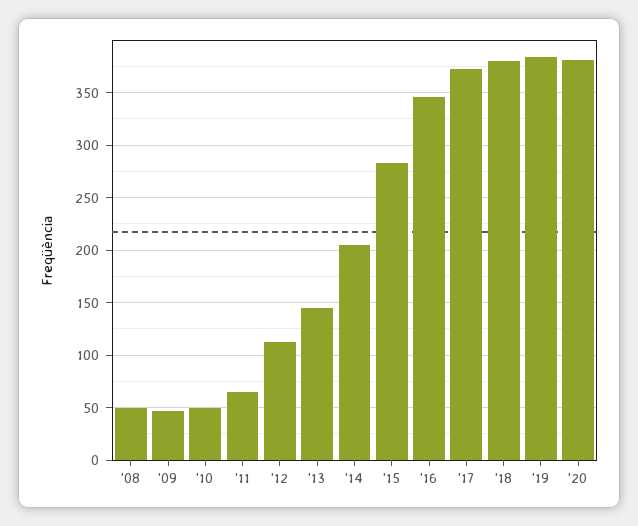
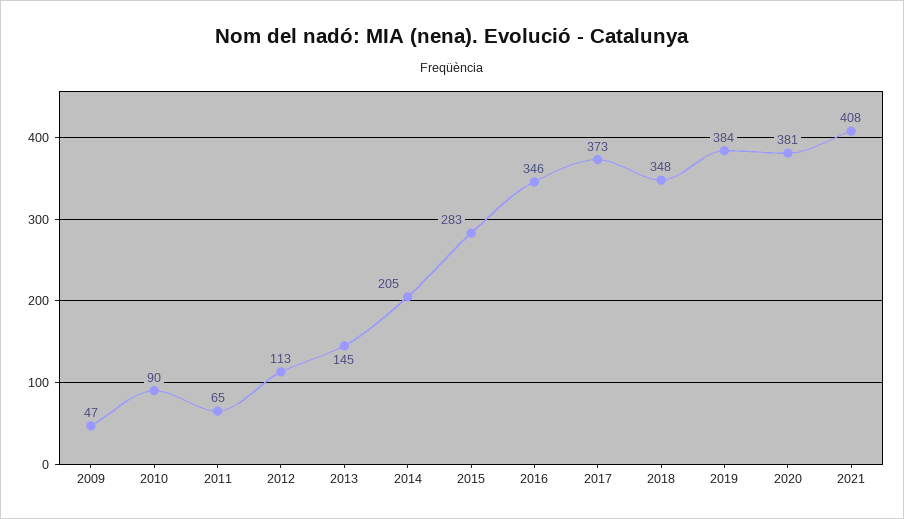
'08: 50 -> none
'10: 50 -> 90
'18: 380 -> 348
2021: none -> 408

